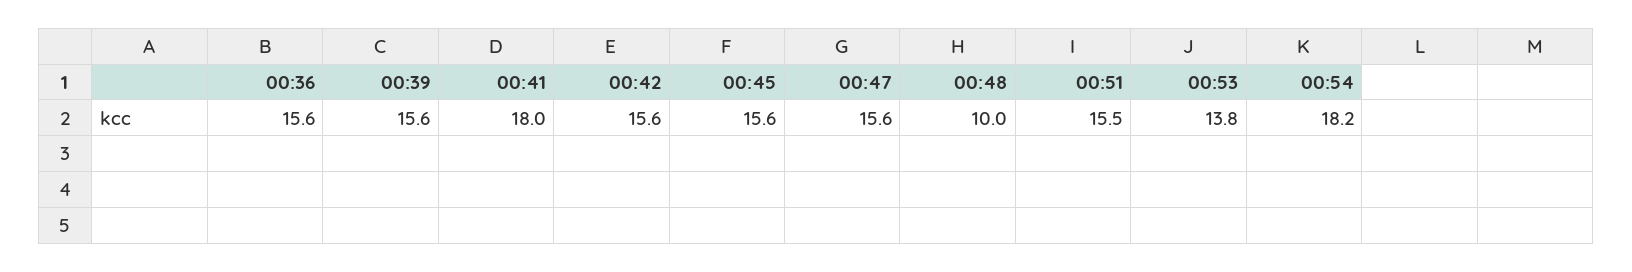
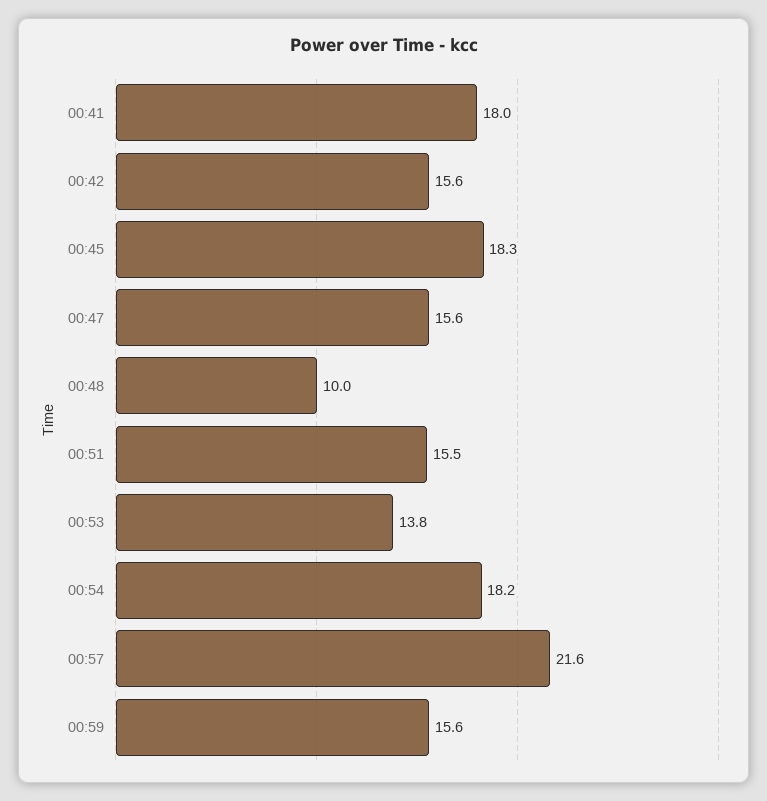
00:36: 15.6 -> none
00:39: 15.6 -> none
00:45: 15.6 -> 18.3
00:57: none -> 21.6
00:59: none -> 15.6

